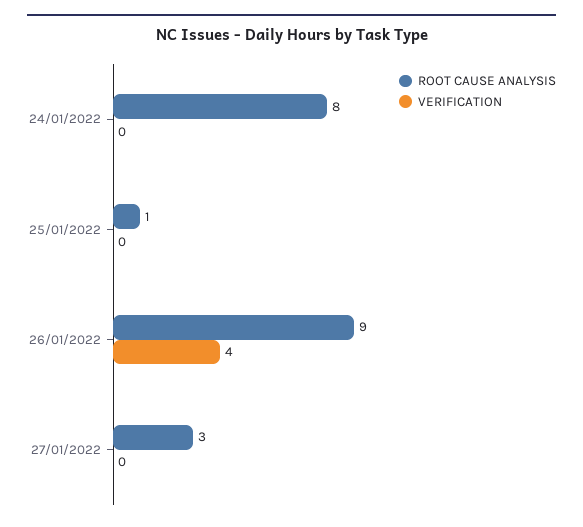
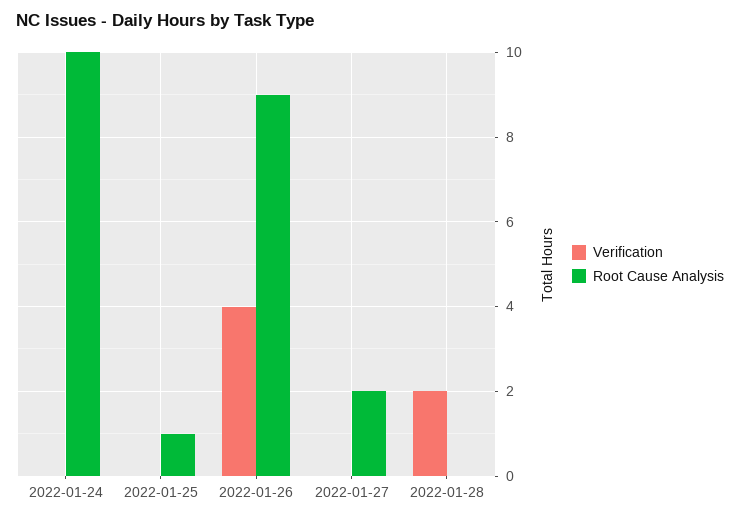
ROOT CAUSE ANALYSIS, 24/01/2022: 8 -> 10
ROOT CAUSE ANALYSIS, 27/01/2022: 3 -> 2
VERIFICATION, 2022-01-28: none -> 2
ROOT CAUSE ANALYSIS, 2022-01-28: none -> 0

